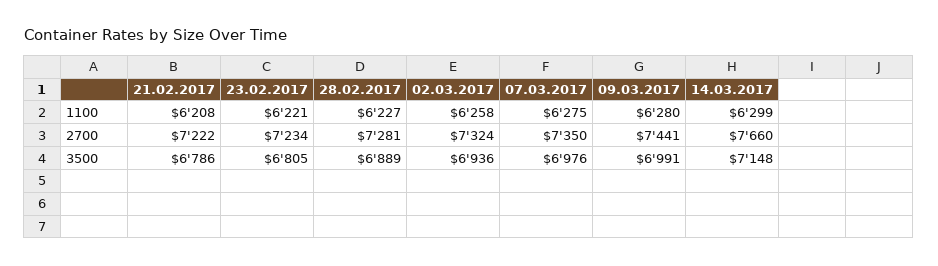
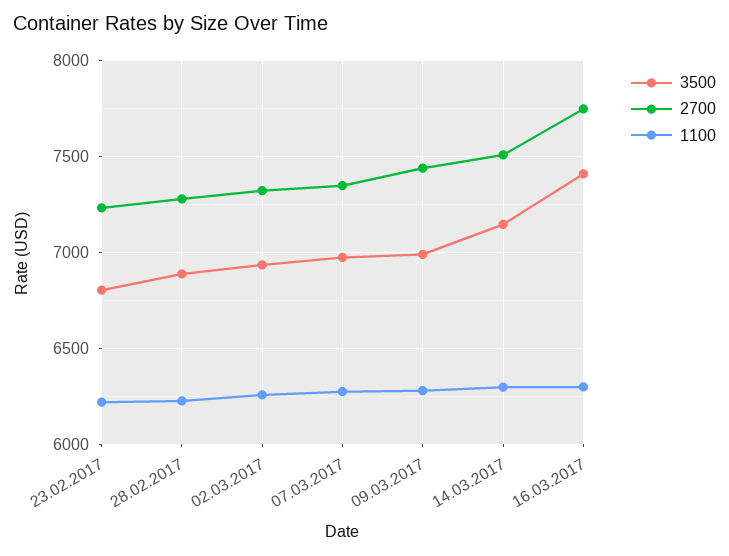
1100, 21.02.2017: 6208 -> none
2700, 21.02.2017: 7222 -> none
2700, 14.03.2017: 7660 -> 7500
3500, 21.02.2017: 6786 -> none
3500, 16.03.2017: none -> 7400
2700, 16.03.2017: none -> 7750
1100, 16.03.2017: none -> 6300

